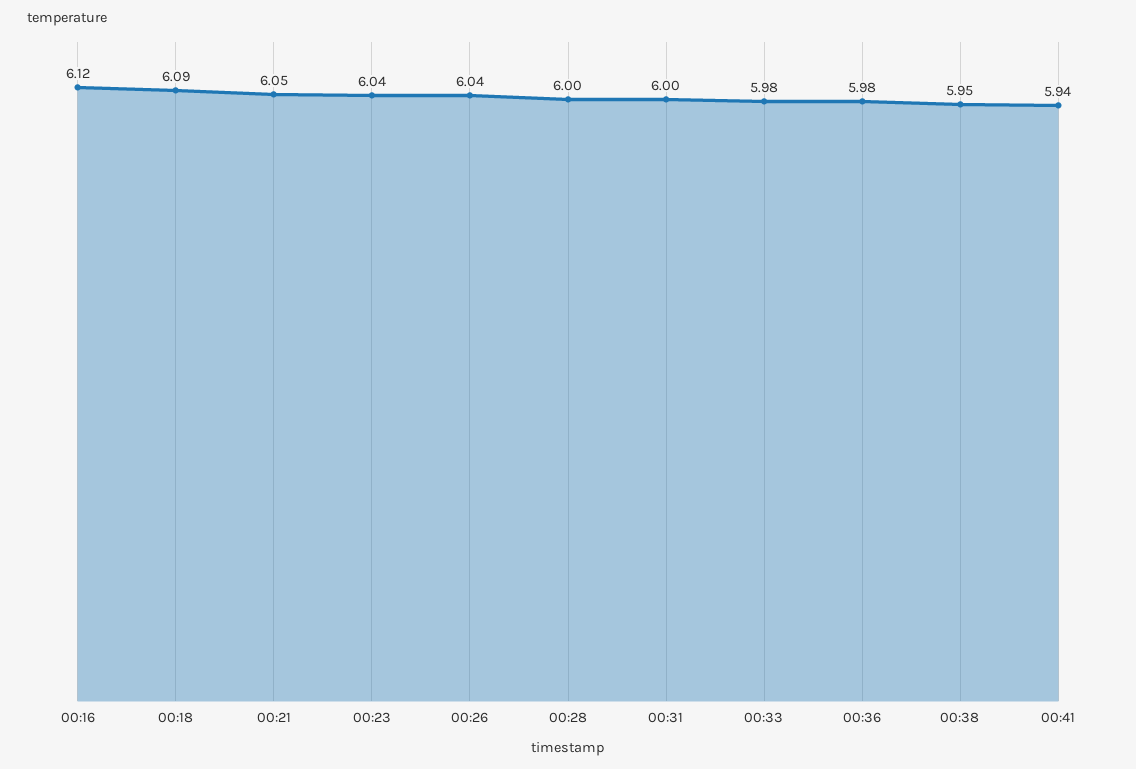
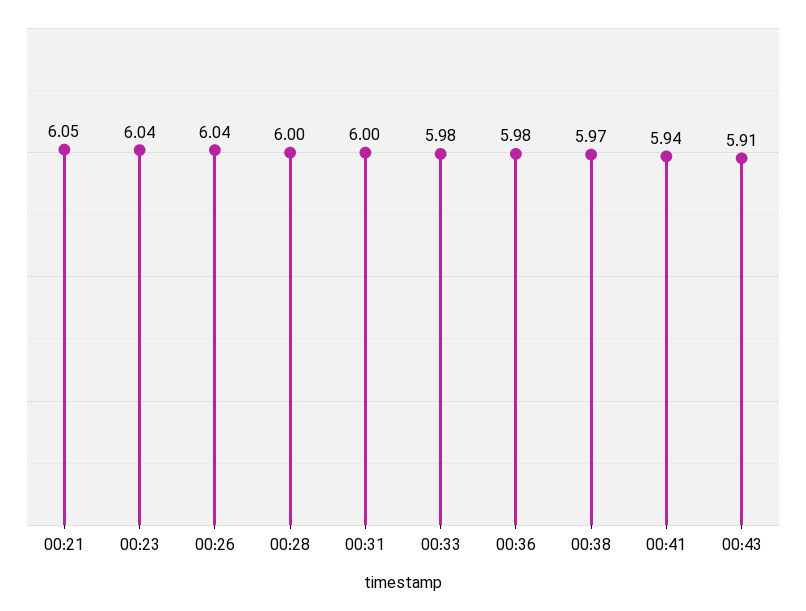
00:16: 6.12 -> none
00:18: 6.09 -> none
00:38: 5.95 -> 5.97
00:43: none -> 5.91

